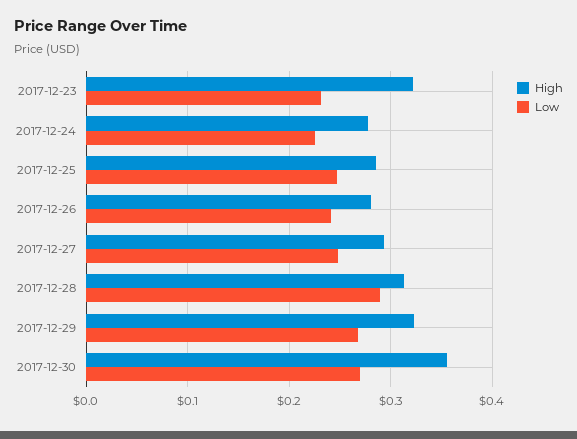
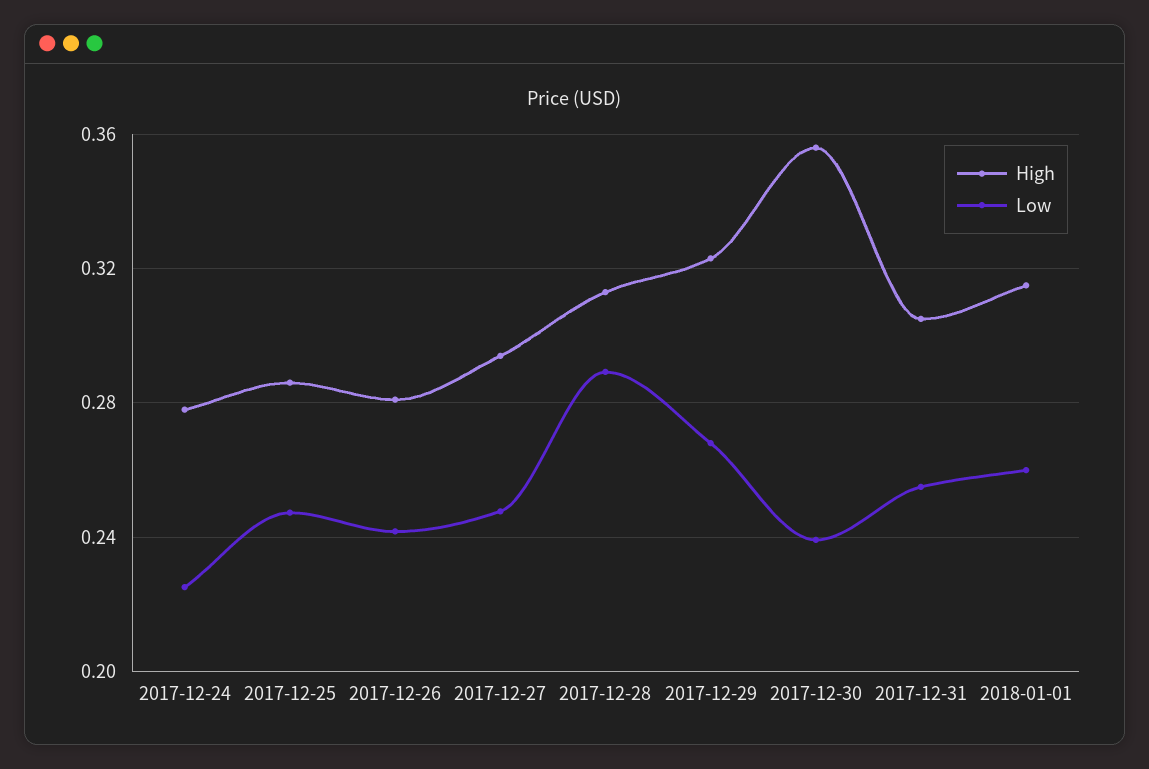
High, 2017-12-23: 0.32 -> none
Low, 2017-12-23: 0.23 -> none
Low, 2017-12-30: 0.27 -> 0.24
High, 2017-12-31: none -> 0.305
Low, 2017-12-31: none -> 0.255
High, 2018-01-01: none -> 0.315
Low, 2018-01-01: none -> 0.26

